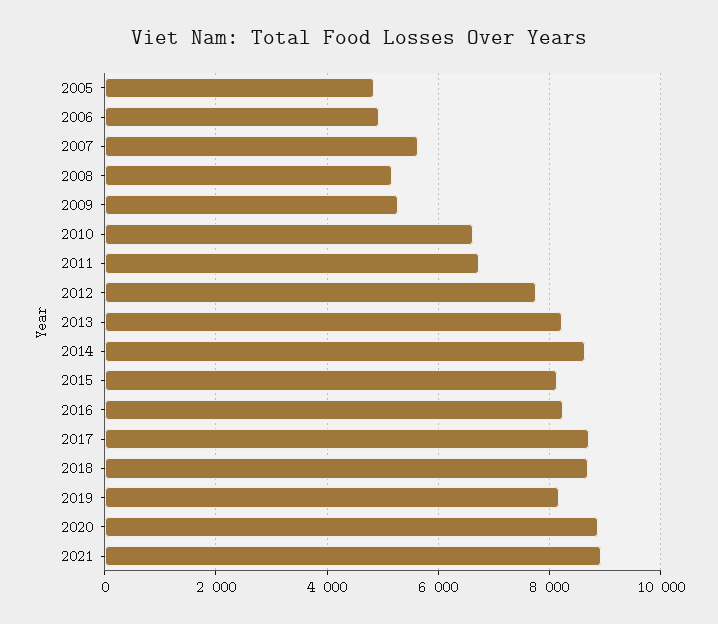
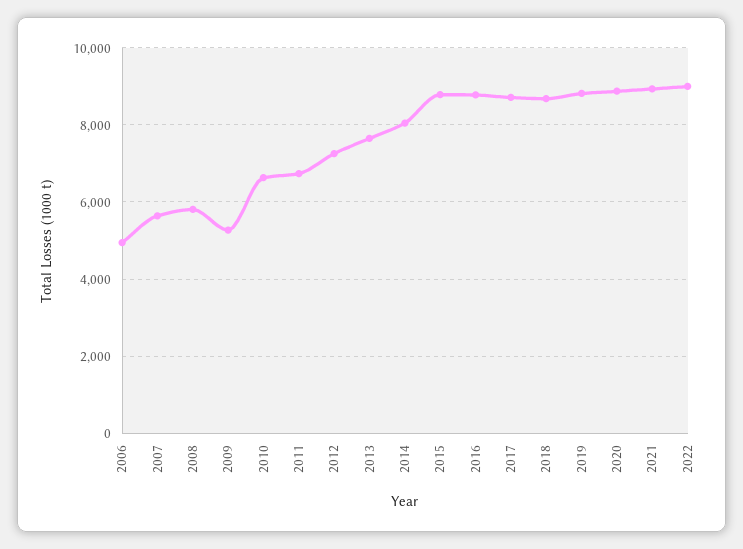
2005: 4800 -> none
2008: 5200 -> 5800
2012: 7800 -> 7200
2013: 8200 -> 7600
2014: 8600 -> 8000
2015: 8200 -> 8800
2016: 8200 -> 8800
2019: 8200 -> 8800
2022: none -> 9000

